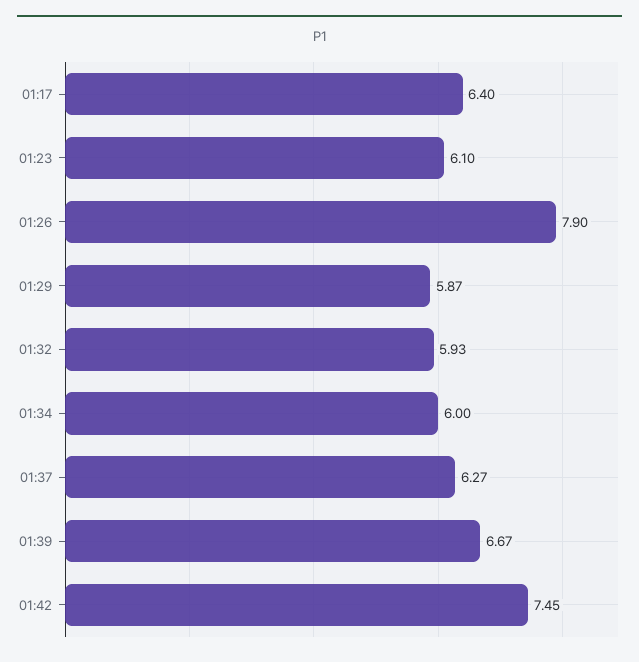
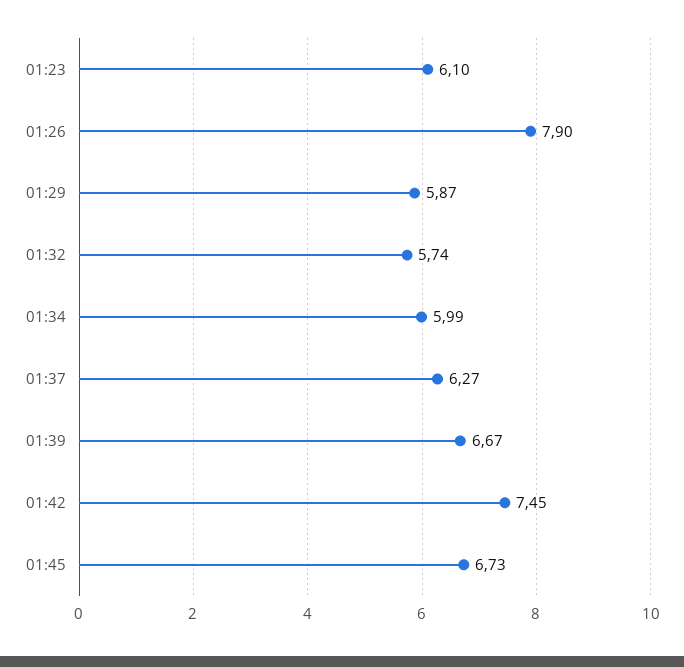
01:17: 6.4 -> none
01:32: 5.93 -> 5.74
01:34: 6 -> 5.99
01:45: none -> 6.73

